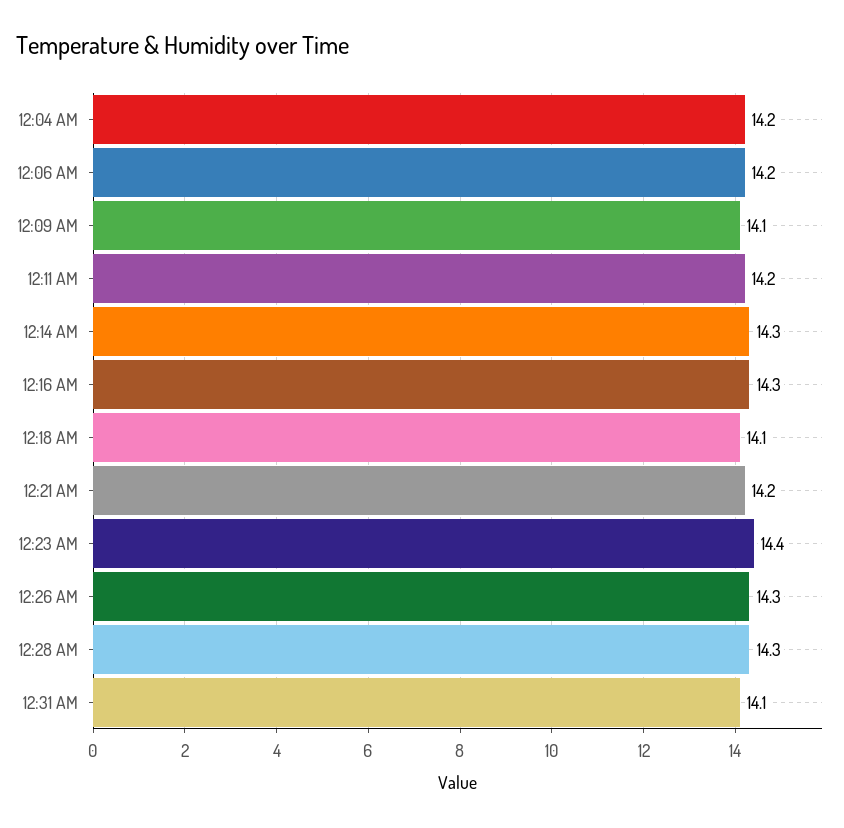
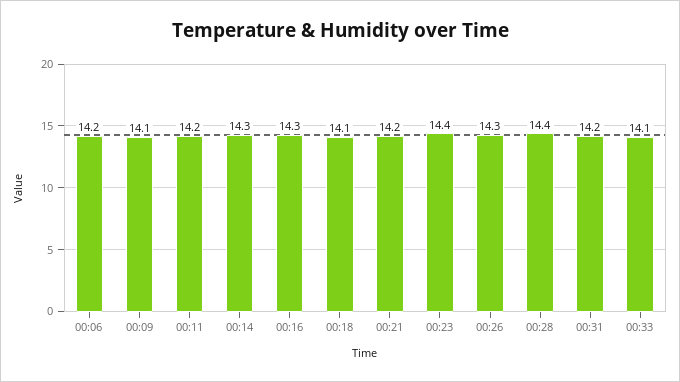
12:04 AM: 14.2 -> none
12:28 AM: 14.3 -> 14.4
12:31 AM: 14.1 -> 14.2
00:33: none -> 14.1

